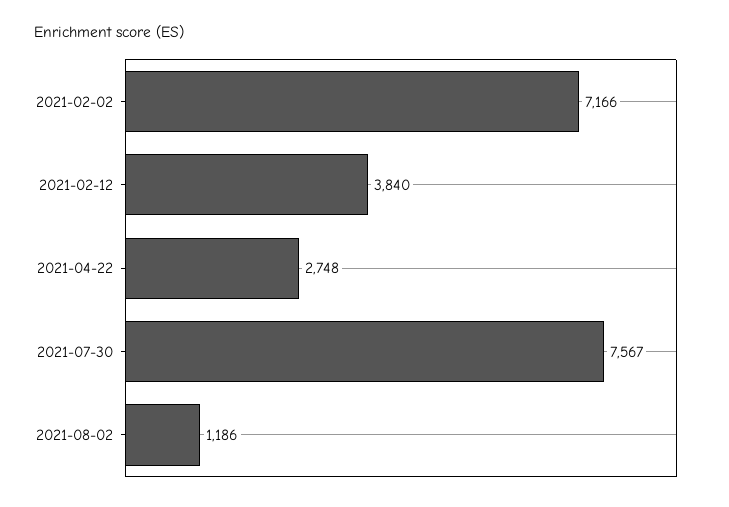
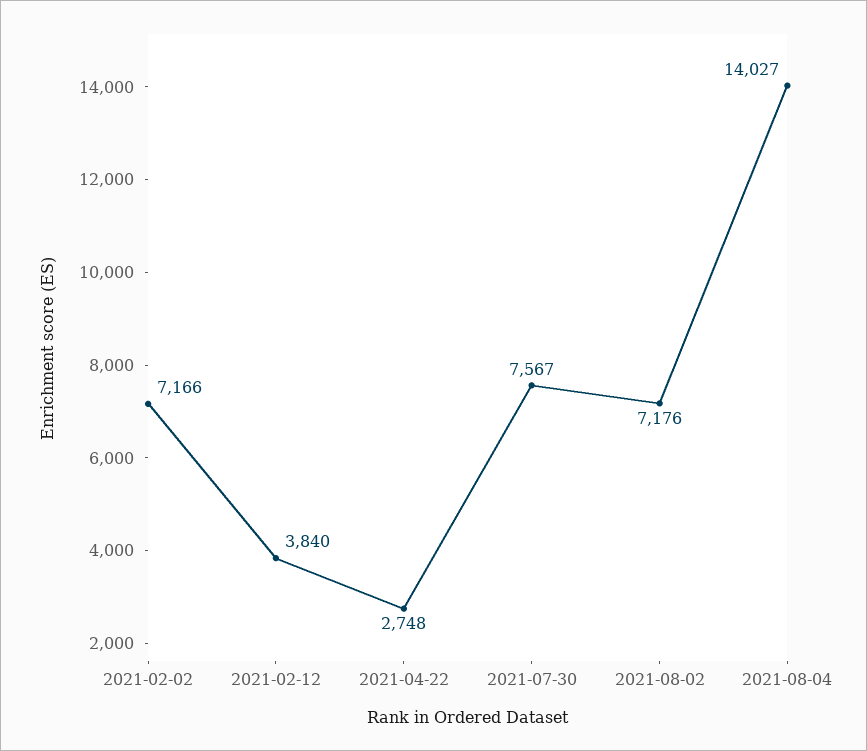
2021-08-02: 1186 -> 7176
2021-08-04: none -> 14027

